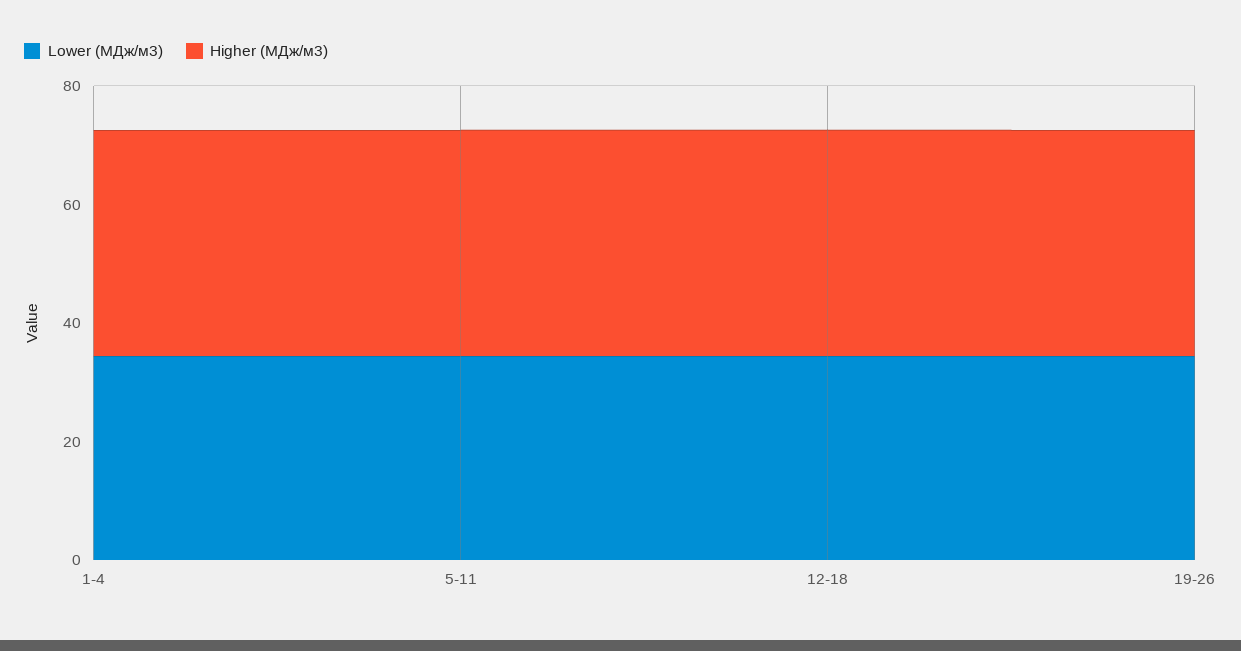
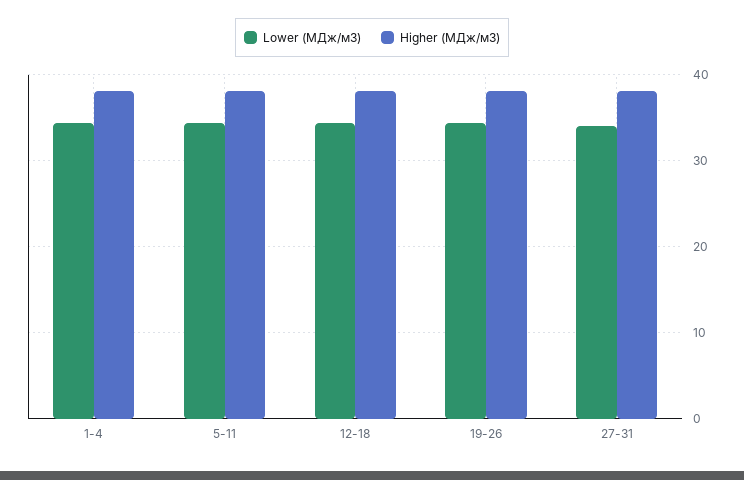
Lower (МДж/м3), 27-31: none -> 34
Higher (МДж/м3), 27-31: none -> 38

